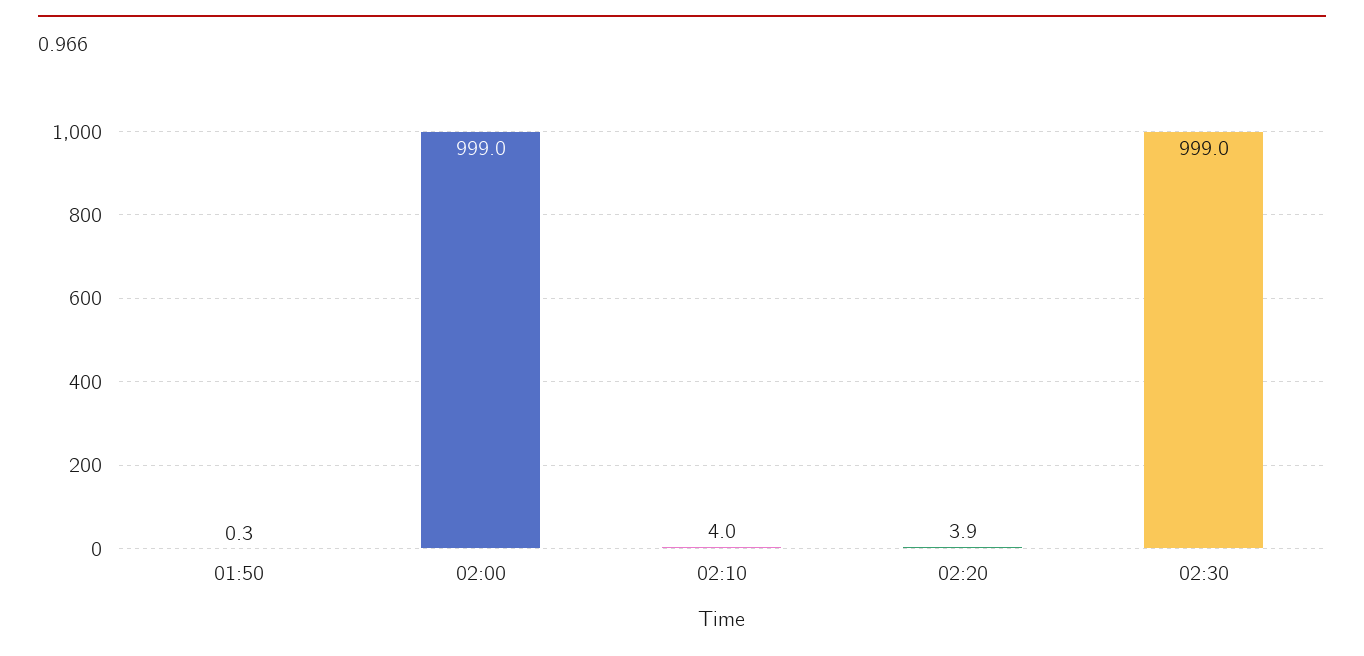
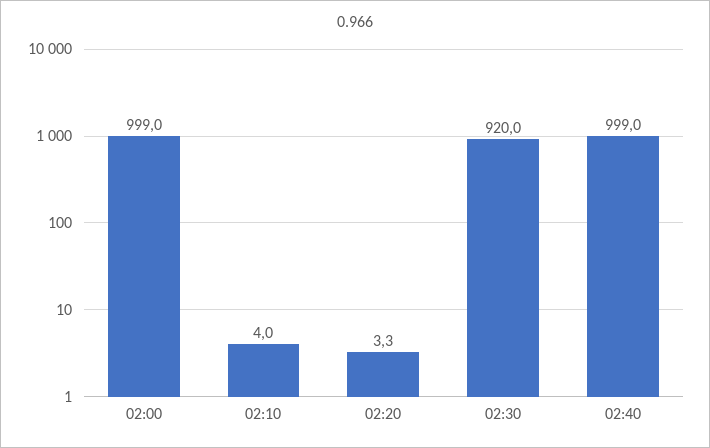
01:50: 0.3 -> none
02:20: 3.9 -> 3.3
02:30: 999 -> 920
02:40: none -> 999

